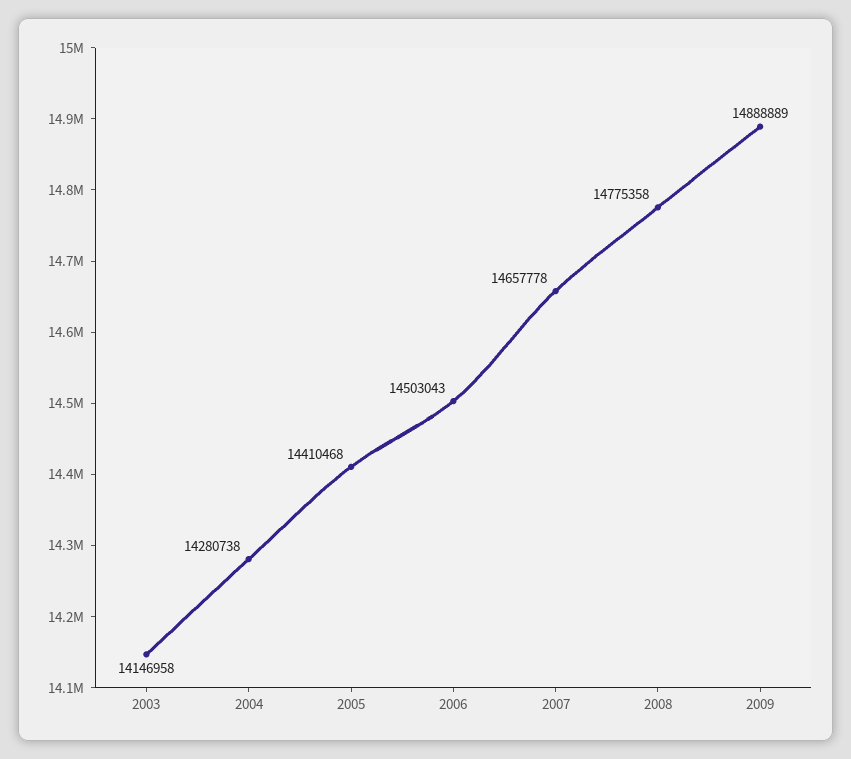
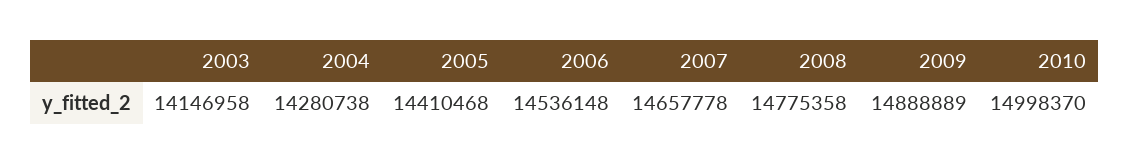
2006: 14503043 -> 14536148
2010: none -> 14998370

